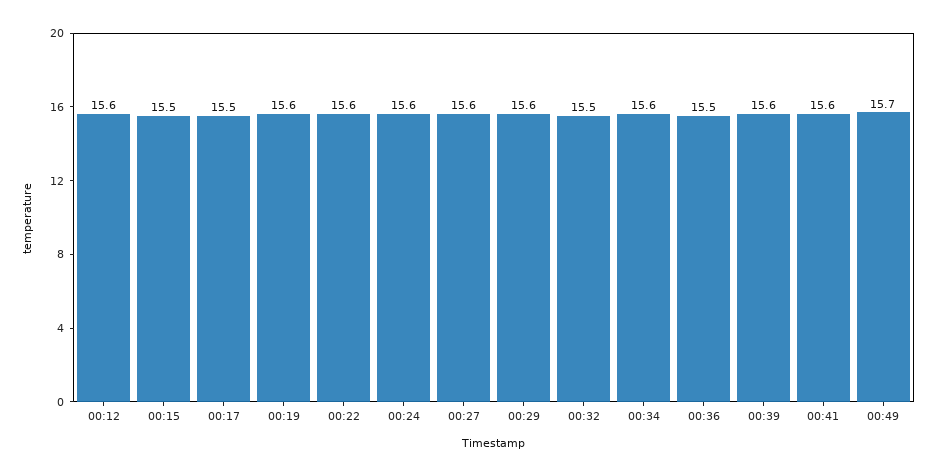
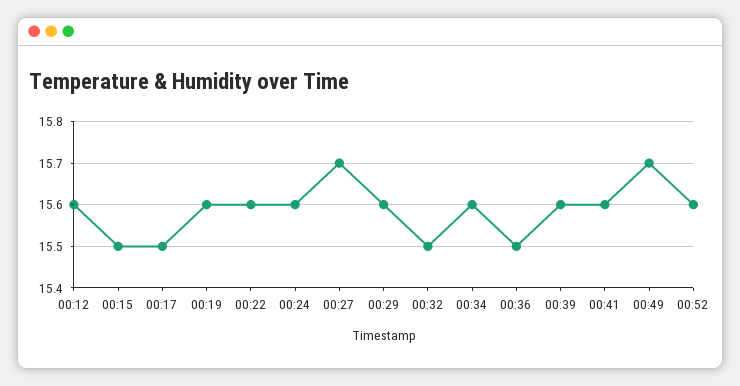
00:27: 15.6 -> 15.7
00:52: none -> 15.6

